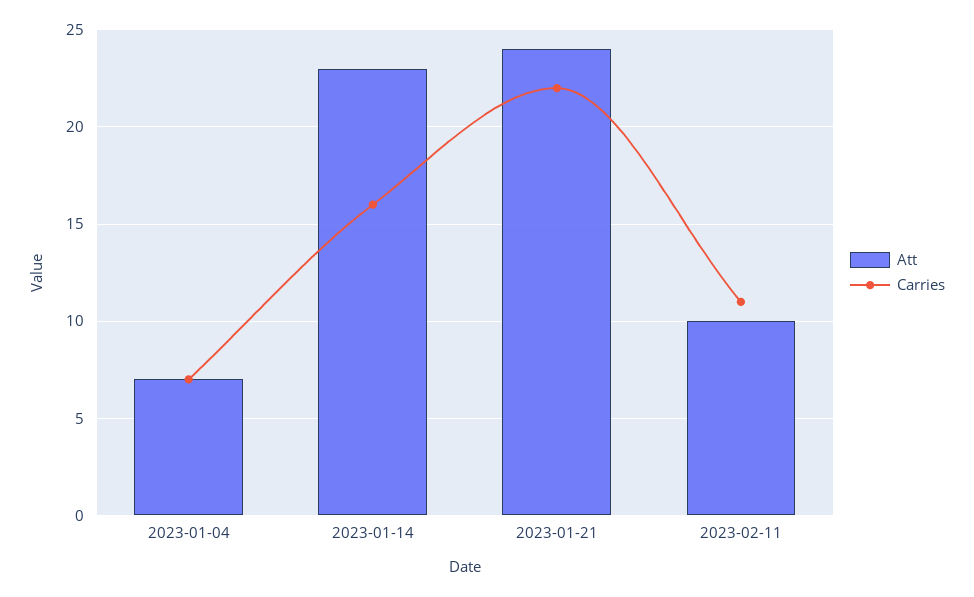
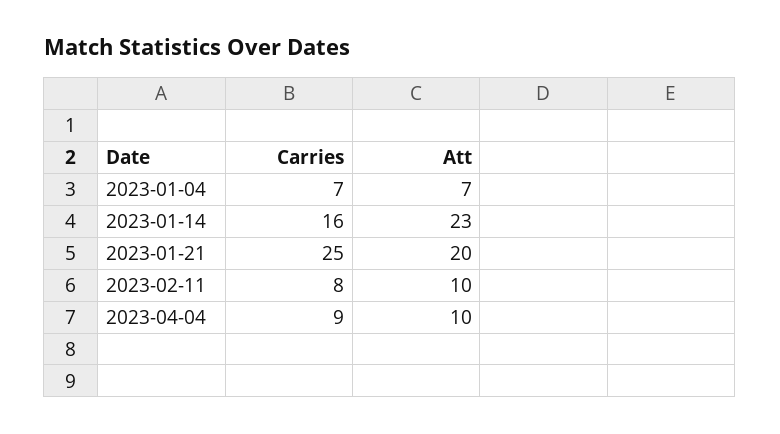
Att, 2023-01-21: 24 -> 20
Carries, 2023-01-21: 22 -> 25
Carries, 2023-02-11: 11 -> 8
Carries, 2023-04-04: none -> 9
Att, 2023-04-04: none -> 10

